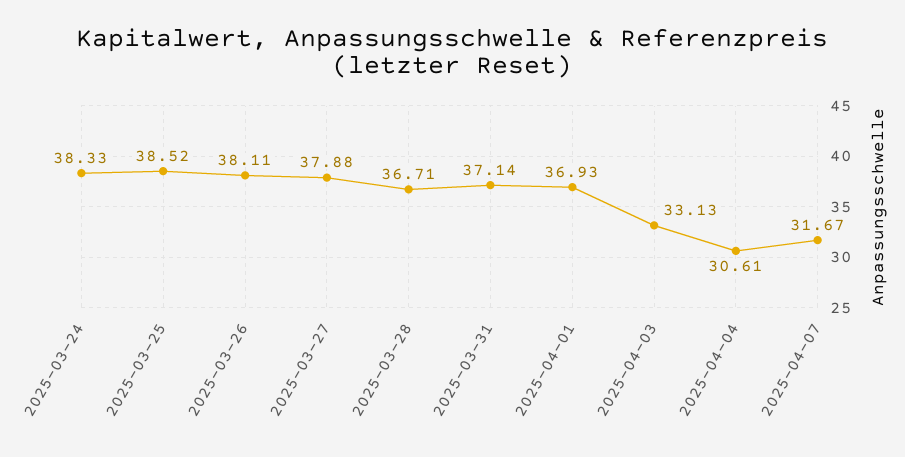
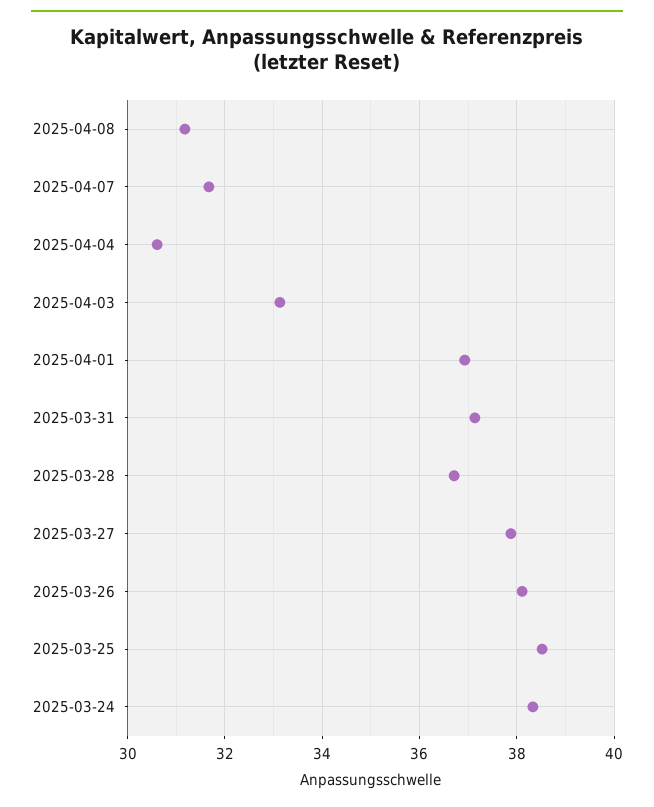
2025-04-08: none -> 31.2

